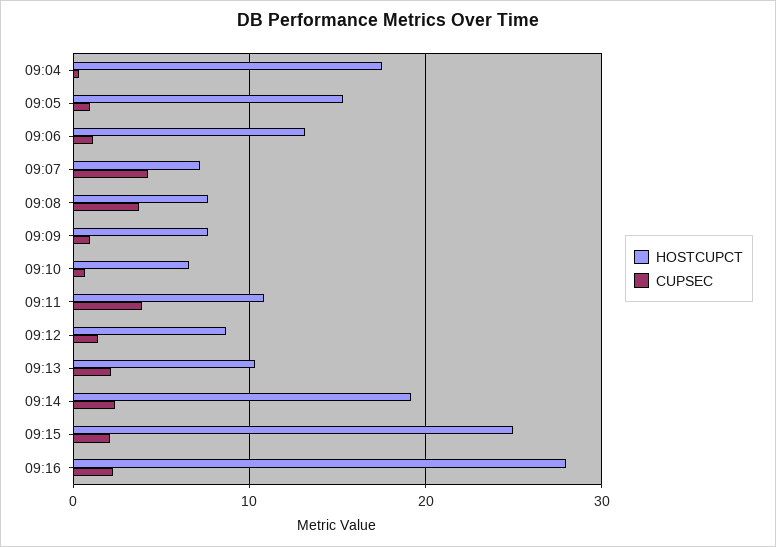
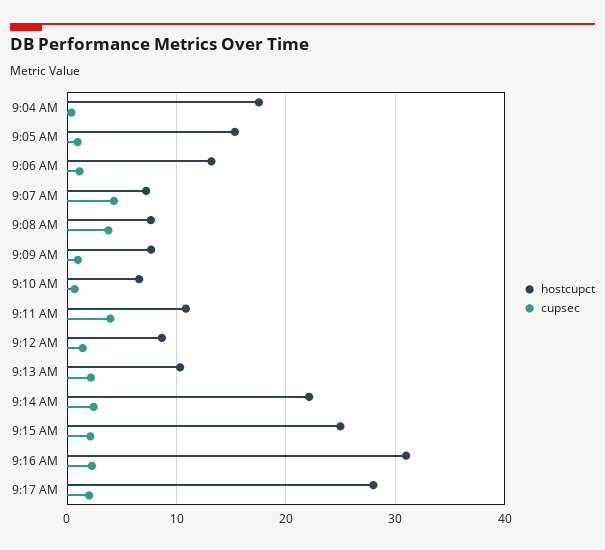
HOSTCUPCT, 09:14: 19 -> 22
HOSTCUPCT, 09:16: 28 -> 31
HOSTCUPCT, 9:17 AM: none -> 28
CUPSEC, 9:17 AM: none -> 2

